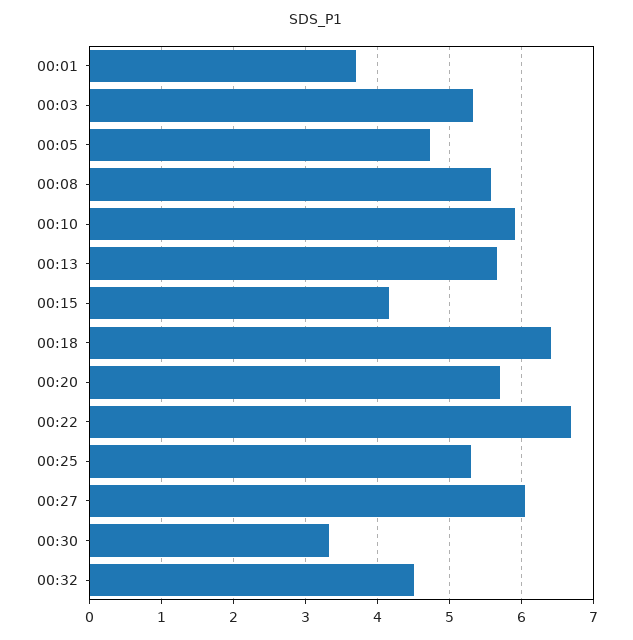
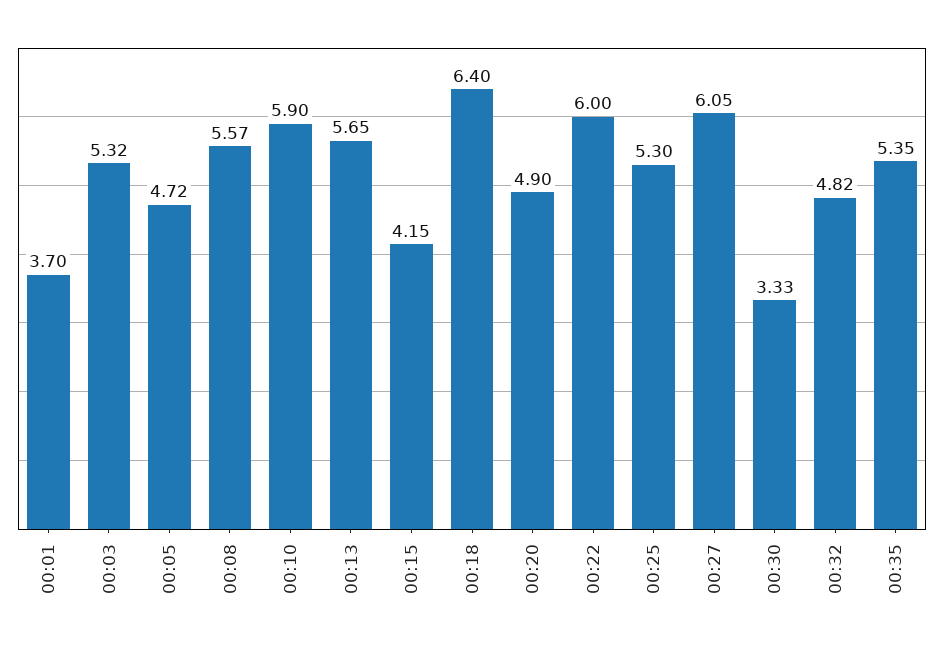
00:20: 5.7 -> 4.9
00:22: 6.7 -> 6
00:32: 4.5 -> 4.82
00:35: none -> 5.35

